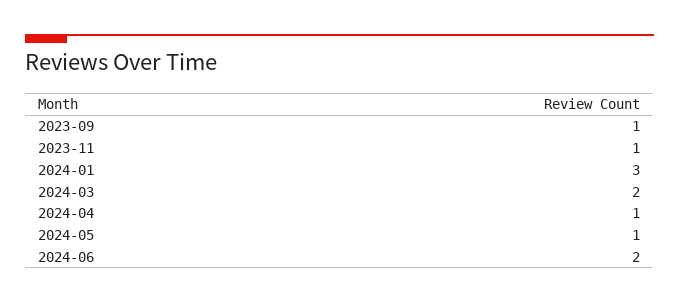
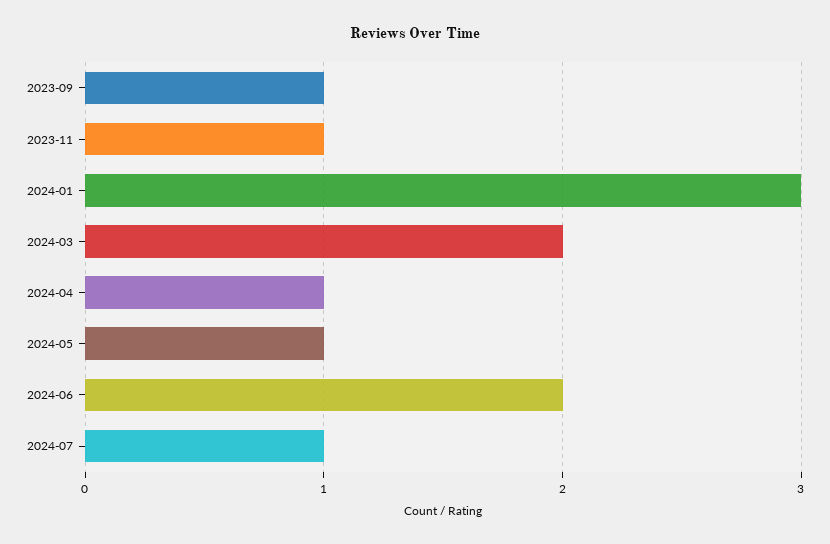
2024-07: none -> 1

